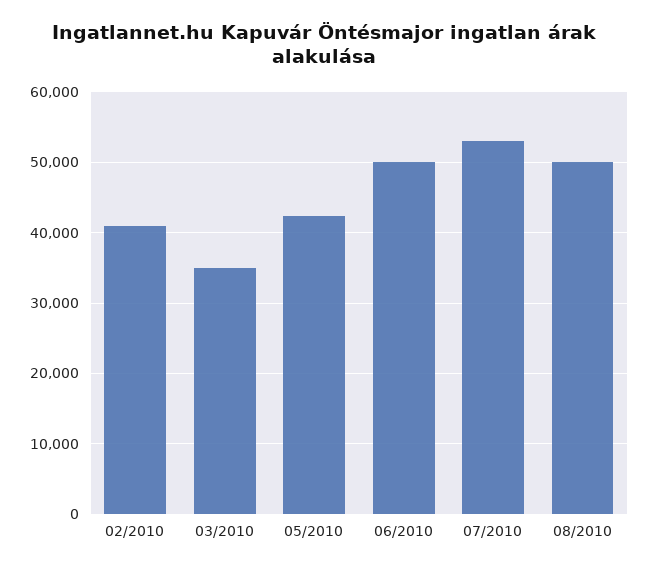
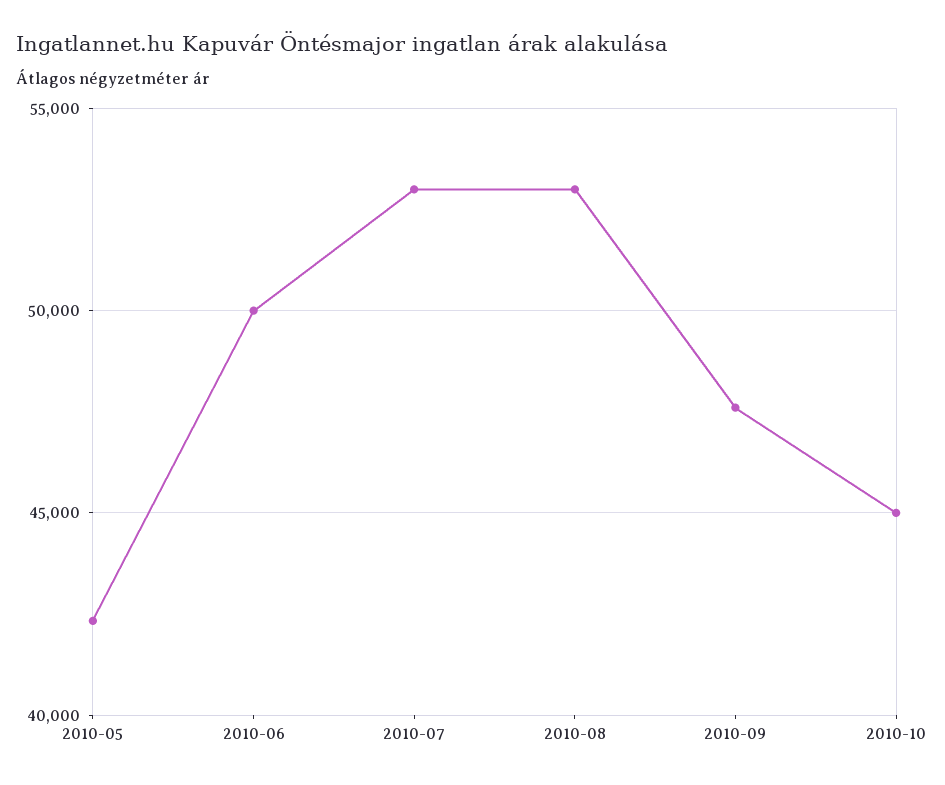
02/2010: 41000 -> none
03/2010: 35000 -> none
08/2010: 50000 -> 53000
2010-09: none -> 47500
2010-10: none -> 45000

